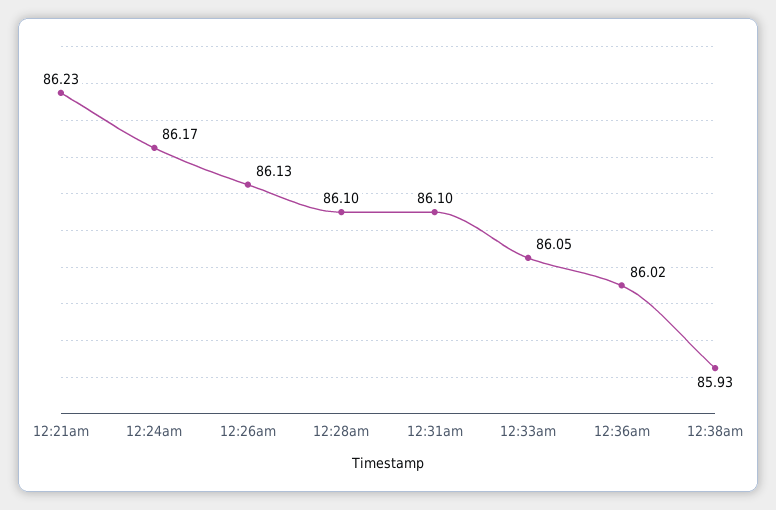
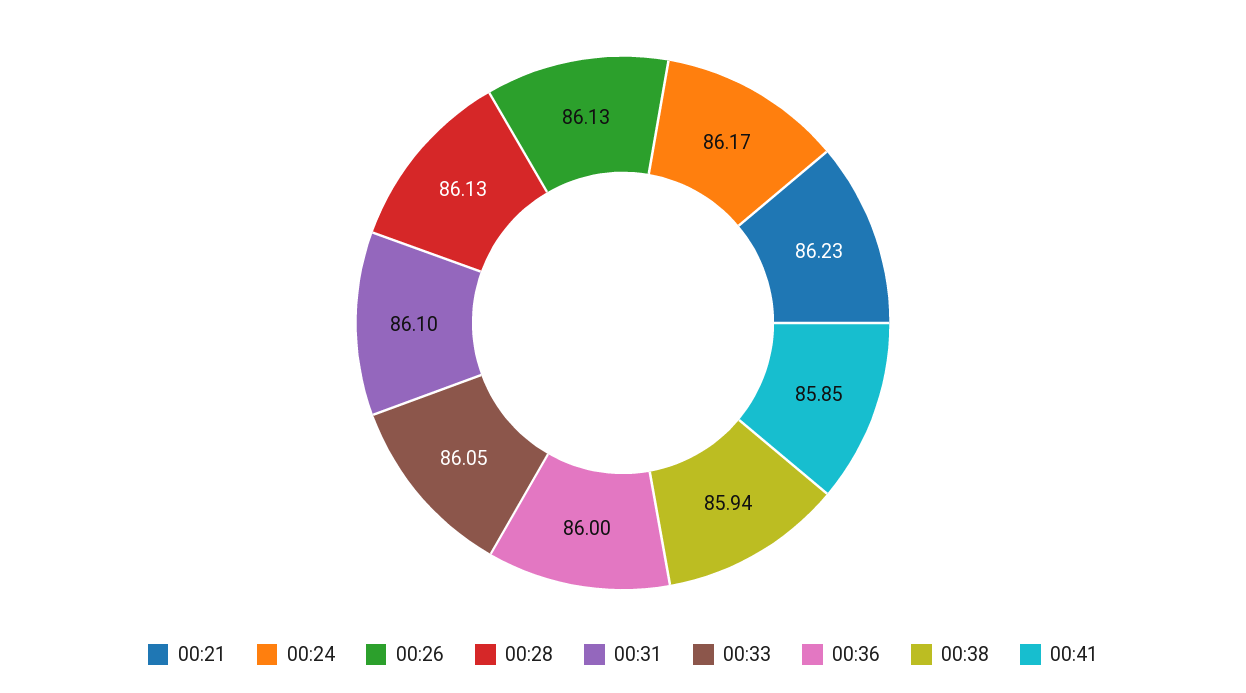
12:28am: 86.1 -> 86.13
12:36am: 86.02 -> 86
12:38am: 85.93 -> 85.94
00:41: none -> 85.85

